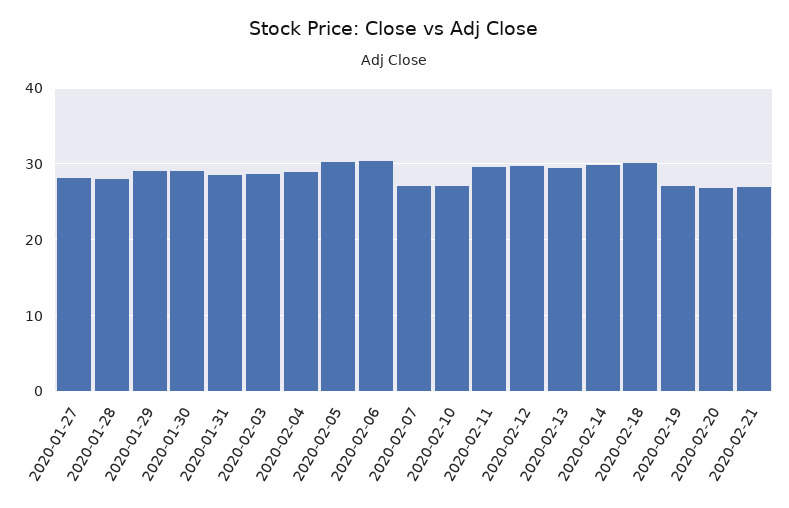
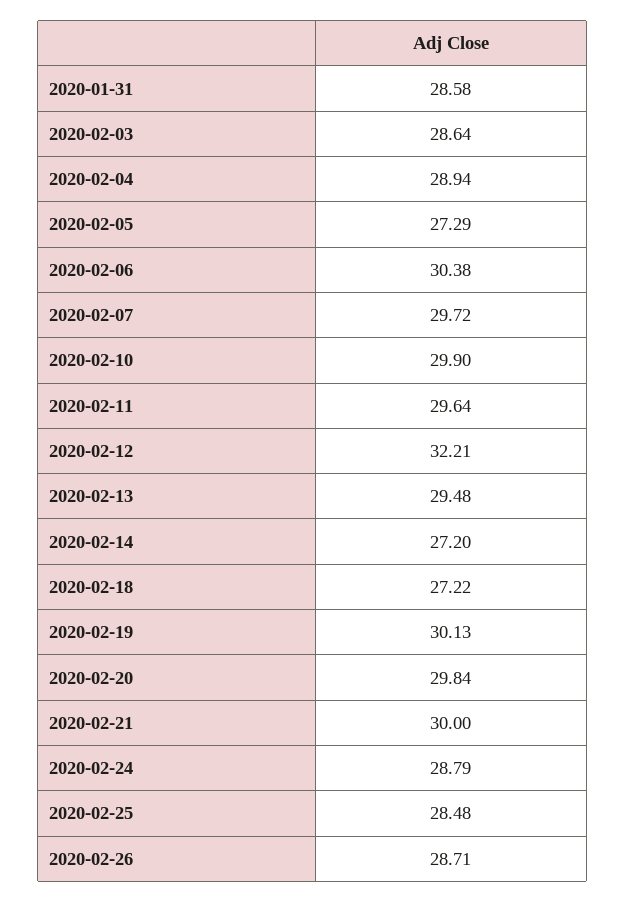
2020-01-27: 28 -> none
2020-01-28: 28 -> none
2020-01-29: 29 -> none
2020-01-30: 29 -> none
2020-02-05: 30 -> 27.29
2020-02-07: 27 -> 29.72
2020-02-10: 27 -> 29.9
2020-02-12: 30 -> 32.21
2020-02-14: 30 -> 27.2
2020-02-18: 30 -> 27.22
2020-02-19: 27 -> 30.13
2020-02-20: 27 -> 29.84
2020-02-21: 27 -> 30
2020-02-24: none -> 28.79
2020-02-25: none -> 28.48
2020-02-26: none -> 28.71

